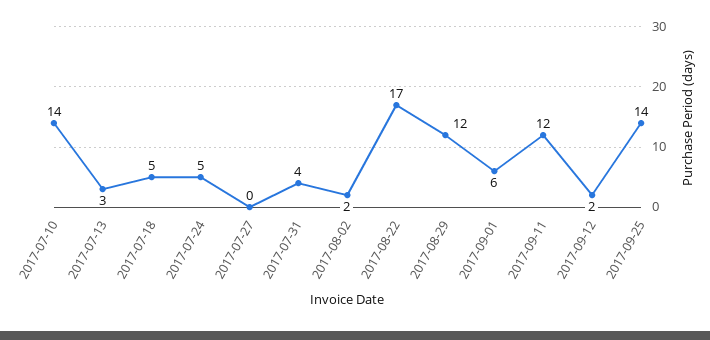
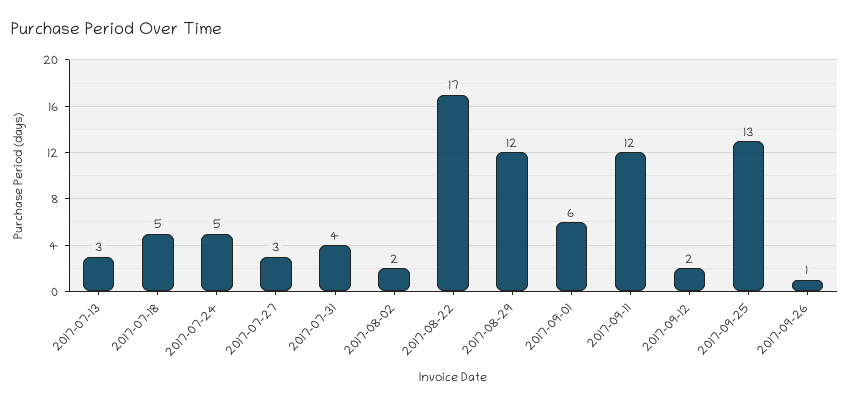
2017-07-10: 14 -> none
2017-07-27: 0 -> 3
2017-09-25: 14 -> 13
2017-09-26: none -> 1

